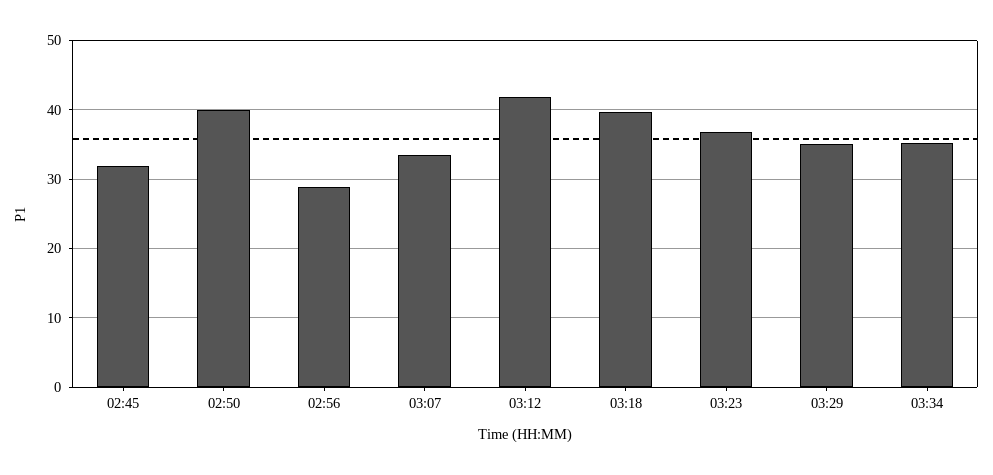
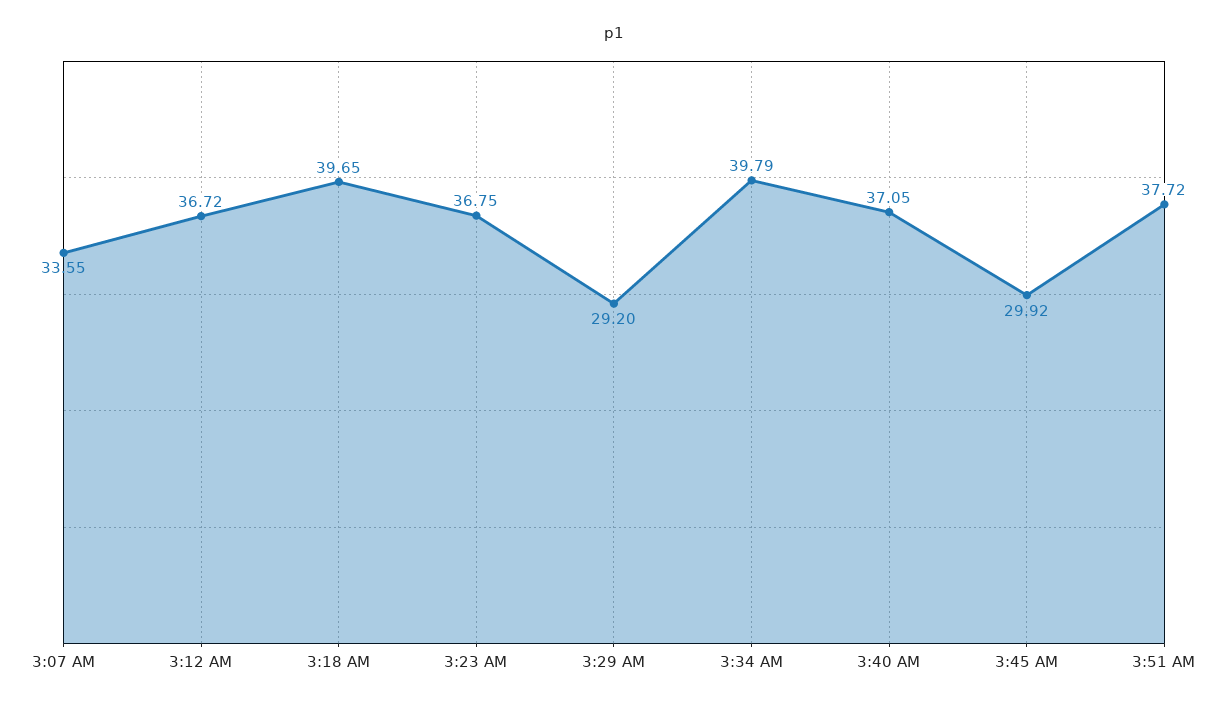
02:45: 32 -> none
02:50: 40 -> none
02:56: 29 -> none
03:12: 42 -> 36.72
03:29: 35 -> 29.2
03:34: 35 -> 39.79
3:40 AM: none -> 37.05
3:45 AM: none -> 29.92
3:51 AM: none -> 37.72

